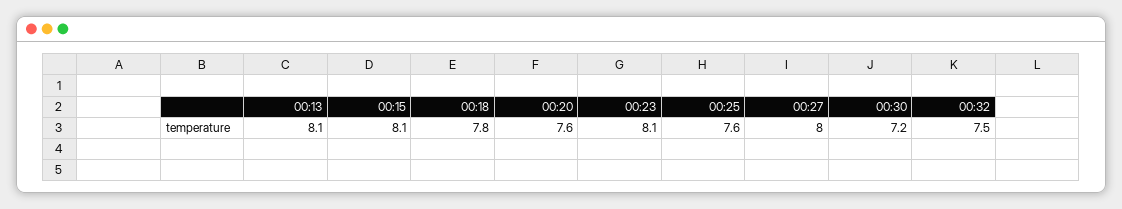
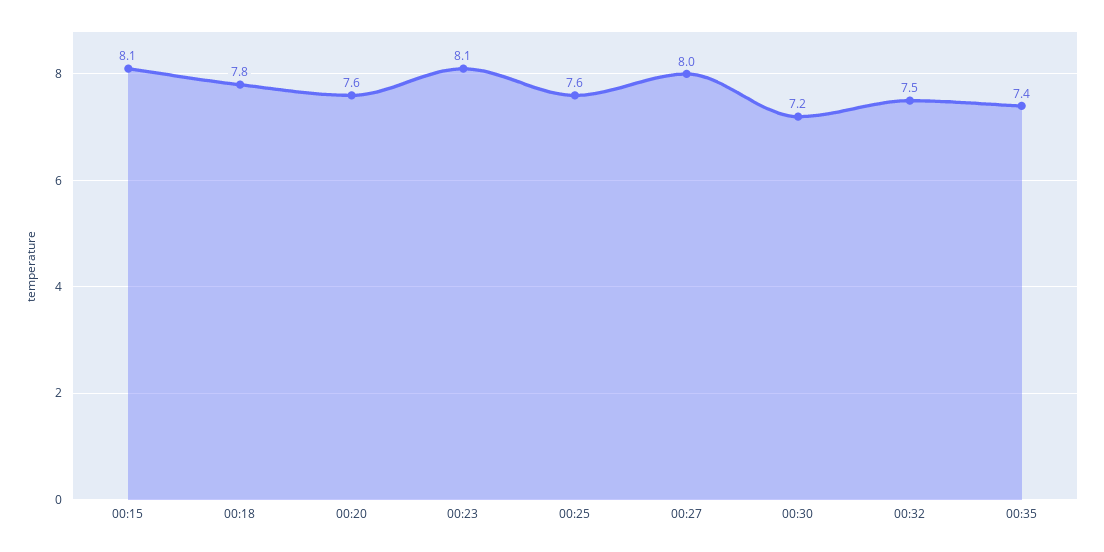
00:13: 8.1 -> none
00:35: none -> 7.4

